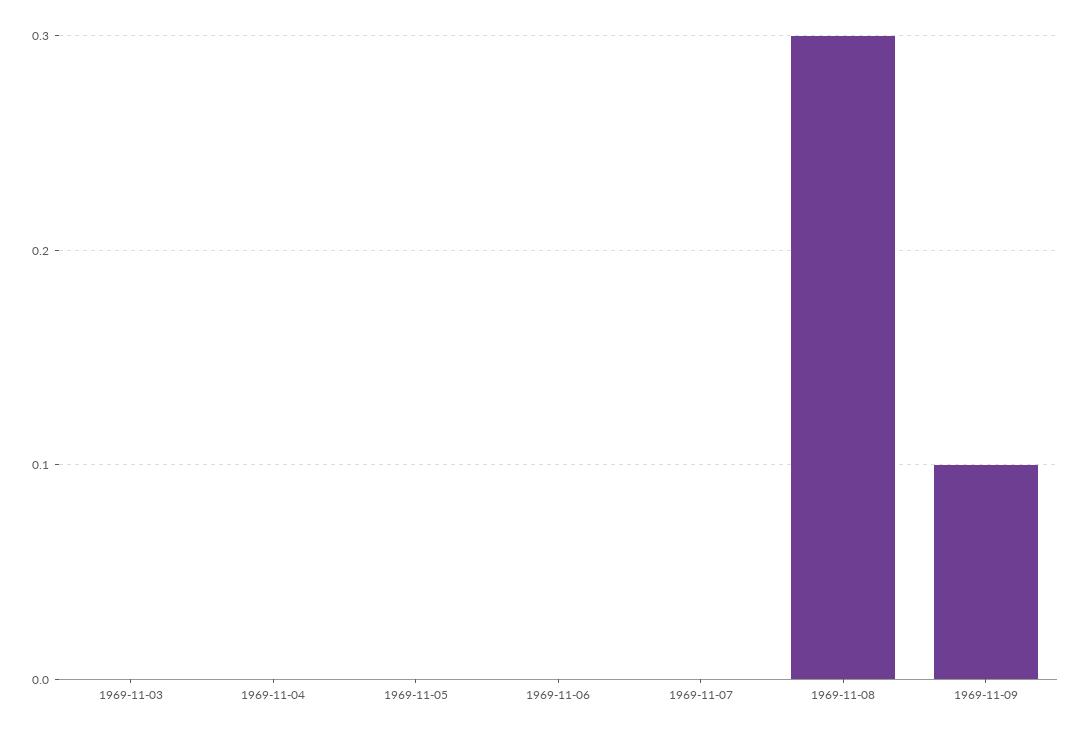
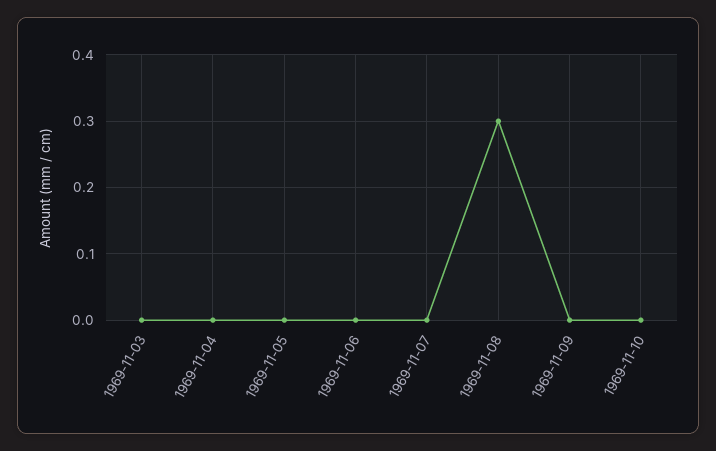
1969-11-09: 0.1 -> 0
1969-11-10: none -> 0

